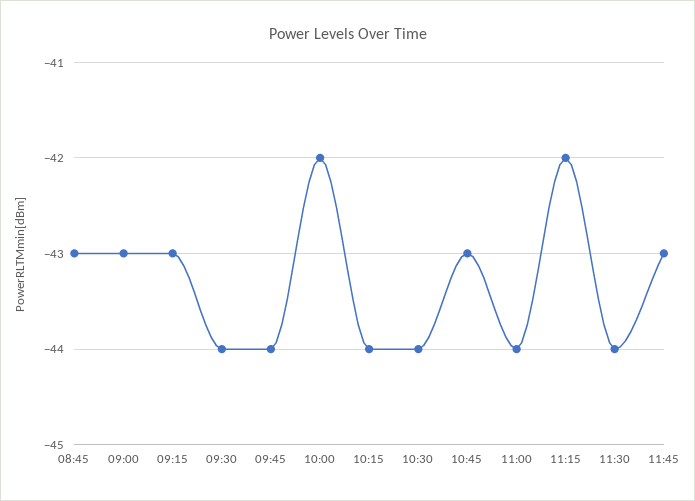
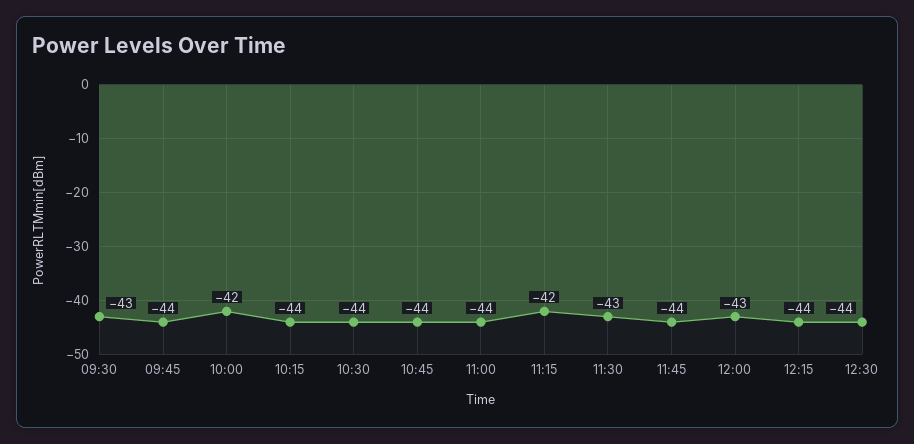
08:45: -43 -> none
09:00: -43 -> none
09:15: -43 -> none
09:30: -44 -> -43
10:45: -43 -> -44
11:30: -44 -> -43
11:45: -43 -> -44
12:00: none -> -43
12:15: none -> -44
12:30: none -> -44

